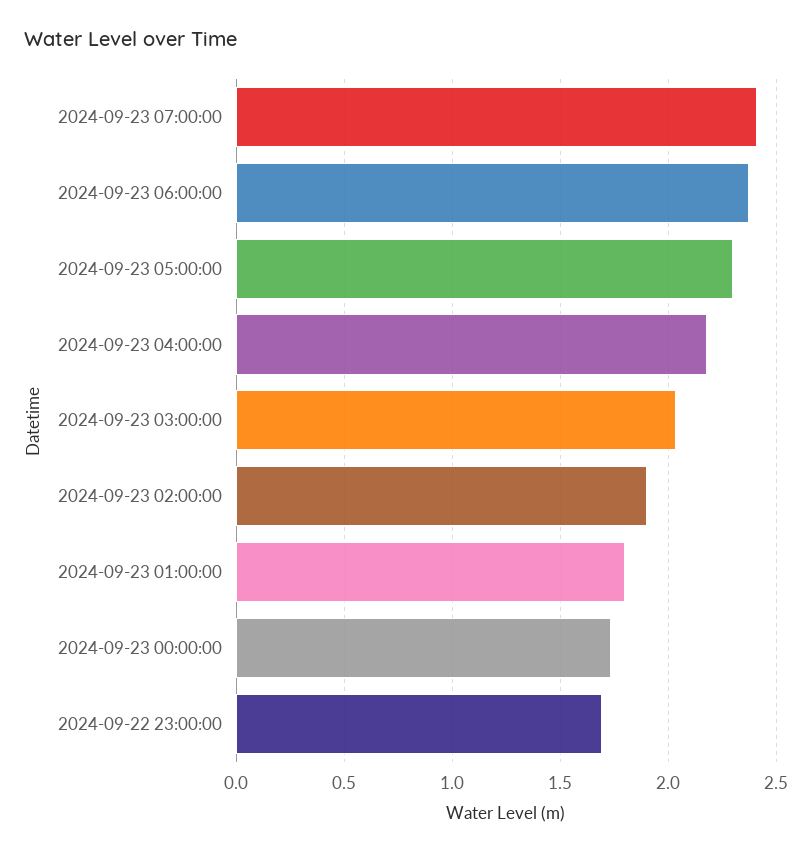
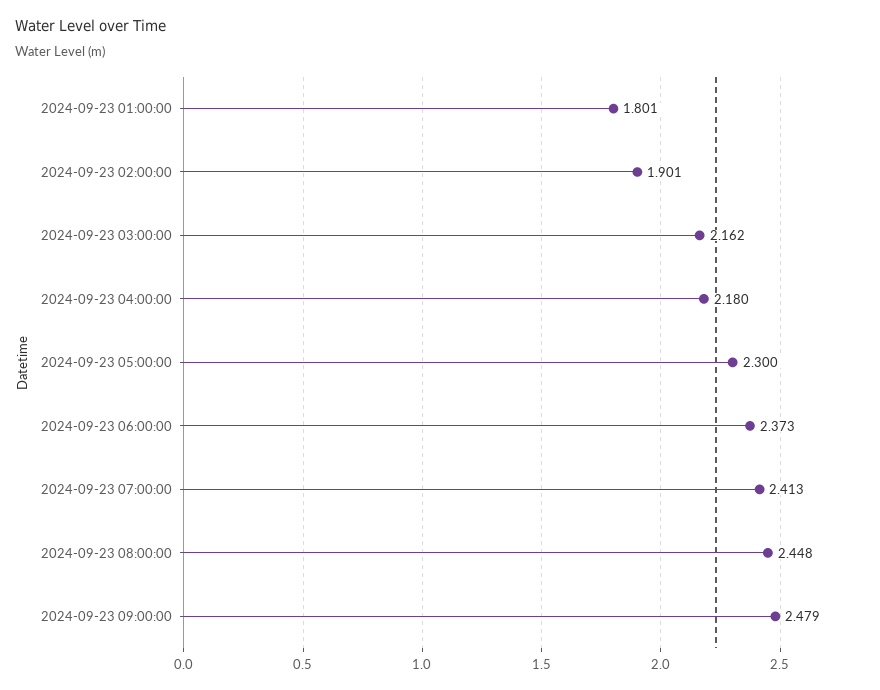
2024-09-23 03:00:00: 2.05 -> 2.162
2024-09-23 00:00:00: 1.75 -> none
2024-09-22 23:00:00: 1.7 -> none
2024-09-23 08:00:00: none -> 2.448
2024-09-23 09:00:00: none -> 2.479

